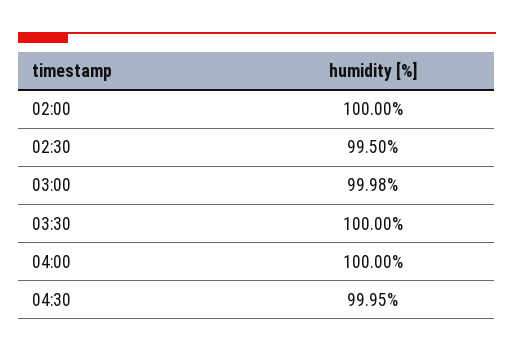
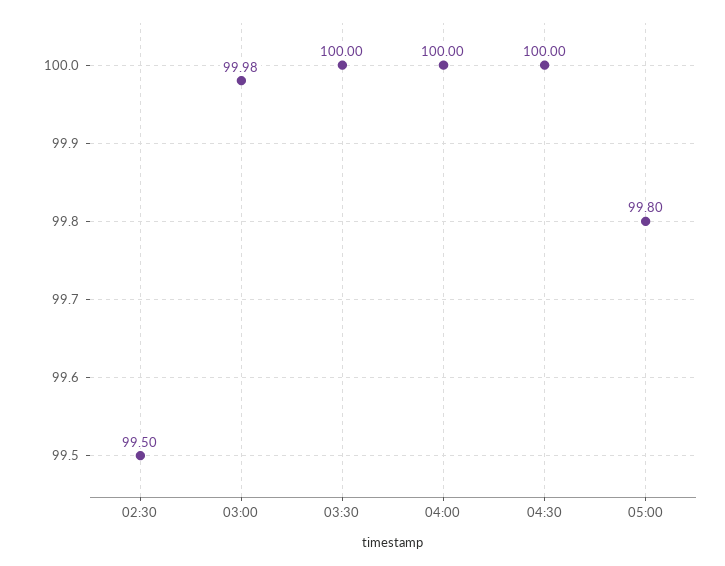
02:00: 100 -> none
04:30: 99.95 -> 100
05:00: none -> 99.8

